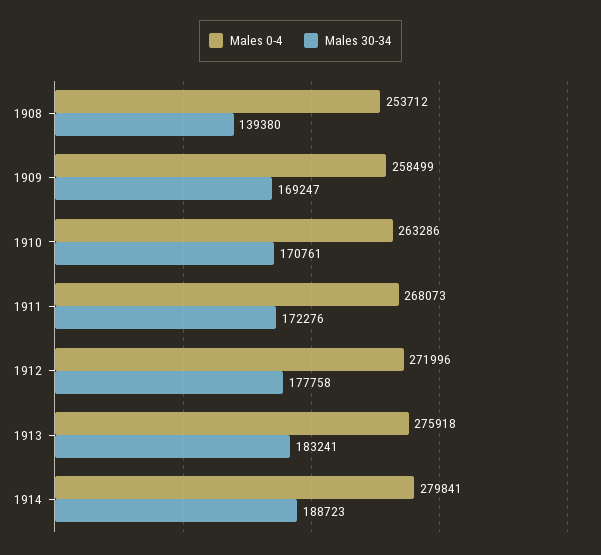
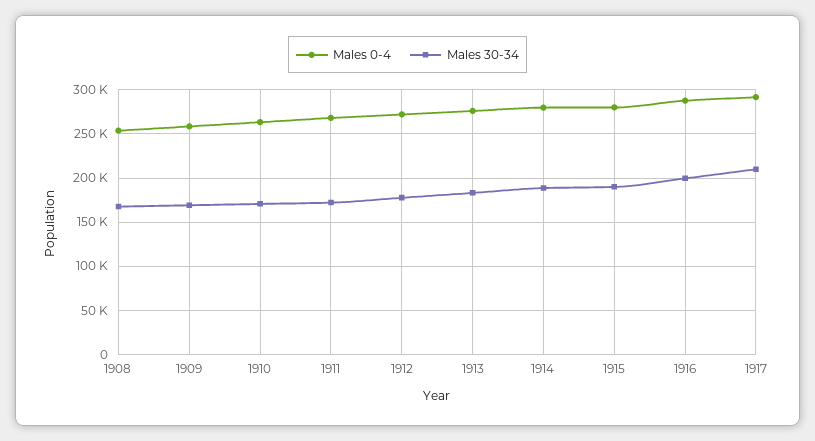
Males 30-34, 1908: 139380 -> 170000
Males 0-4, 1915: none -> 280000
Males 30-34, 1915: none -> 190000
Males 0-4, 1916: none -> 290000
Males 30-34, 1916: none -> 200000
Males 0-4, 1917: none -> 290000
Males 30-34, 1917: none -> 210000

